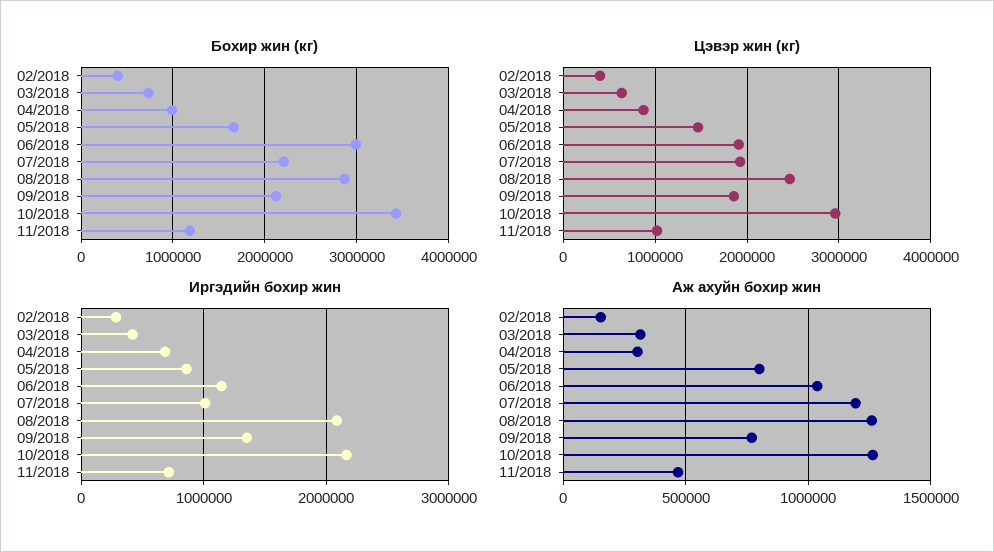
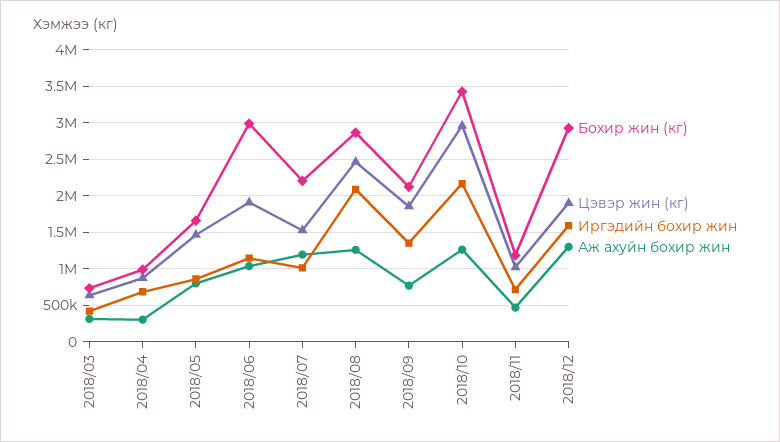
Бохир жин (кг), 02/2018: 400000 -> none
Цэвэр жин (кг), 02/2018: 400000 -> none
Цэвэр жин (кг), 07/2018: 1900000 -> 1500000
Иргэдийн бохир жин, 02/2018: 300000 -> none
Аж ахуйн бохир жин, 02/2018: 150000 -> none
Бохир жин (кг), 2018/12: none -> 2900000
Цэвэр жин (кг), 2018/12: none -> 1900000
Иргэдийн бохир жин, 2018/12: none -> 1600000
Аж ахуйн бохир жин, 2018/12: none -> 1300000

